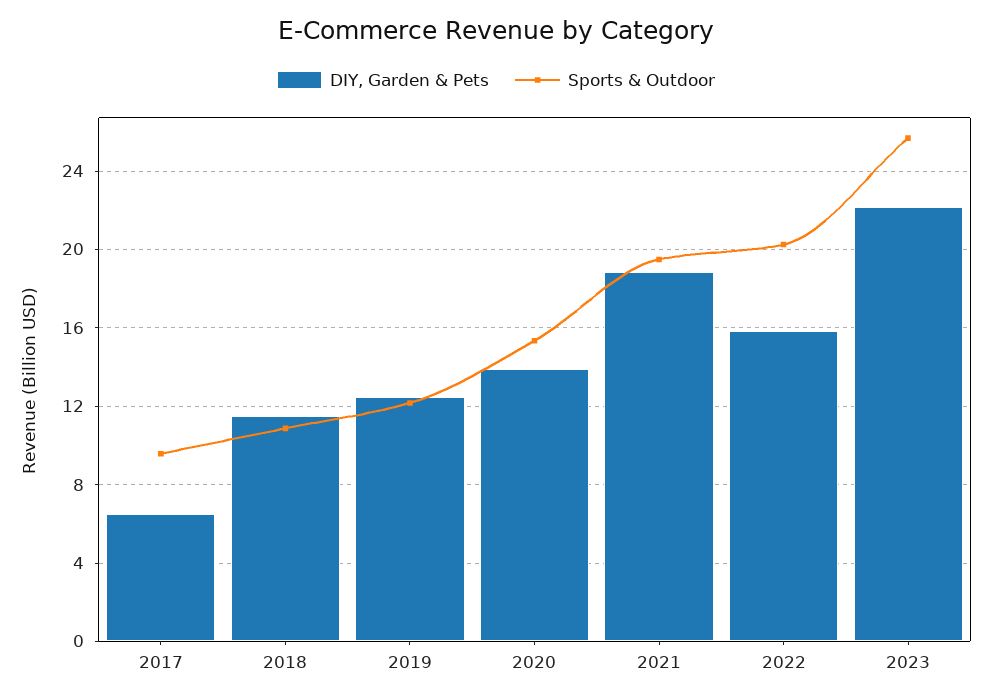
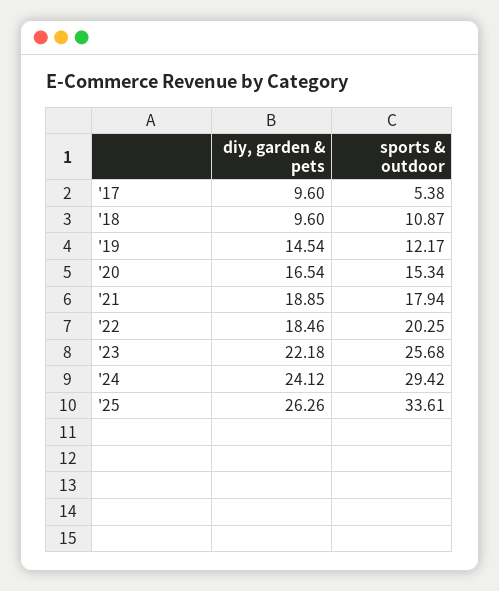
DIY, Garden & Pets, 2017: 6.5 -> 9.6
Sports & Outdoor, 2017: 9.5 -> 5.38
DIY, Garden & Pets, 2018: 11.5 -> 9.6
DIY, Garden & Pets, 2019: 12.5 -> 14.54
DIY, Garden & Pets, 2020: 14 -> 16.54
Sports & Outdoor, 2021: 19.5 -> 17.94
DIY, Garden & Pets, 2022: 16 -> 18.46
DIY, Garden & Pets, '24: none -> 24.12
Sports & Outdoor, '24: none -> 29.42
DIY, Garden & Pets, '25: none -> 26.26
Sports & Outdoor, '25: none -> 33.61

